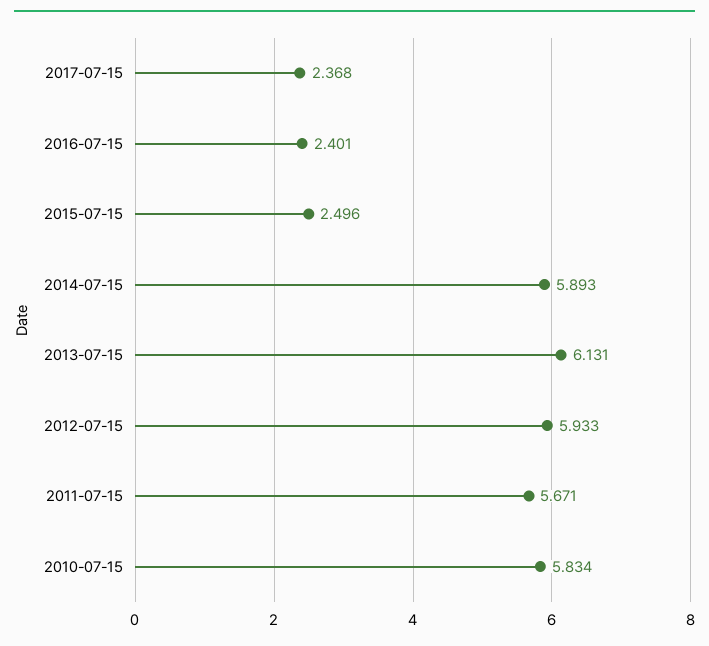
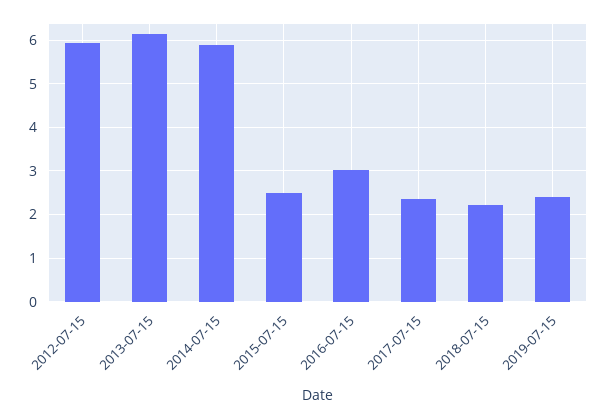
2016-07-15: 2.401 -> 3
2011-07-15: 5.671 -> none
2010-07-15: 5.834 -> none
2018-07-15: none -> 2.2
2019-07-15: none -> 2.4

